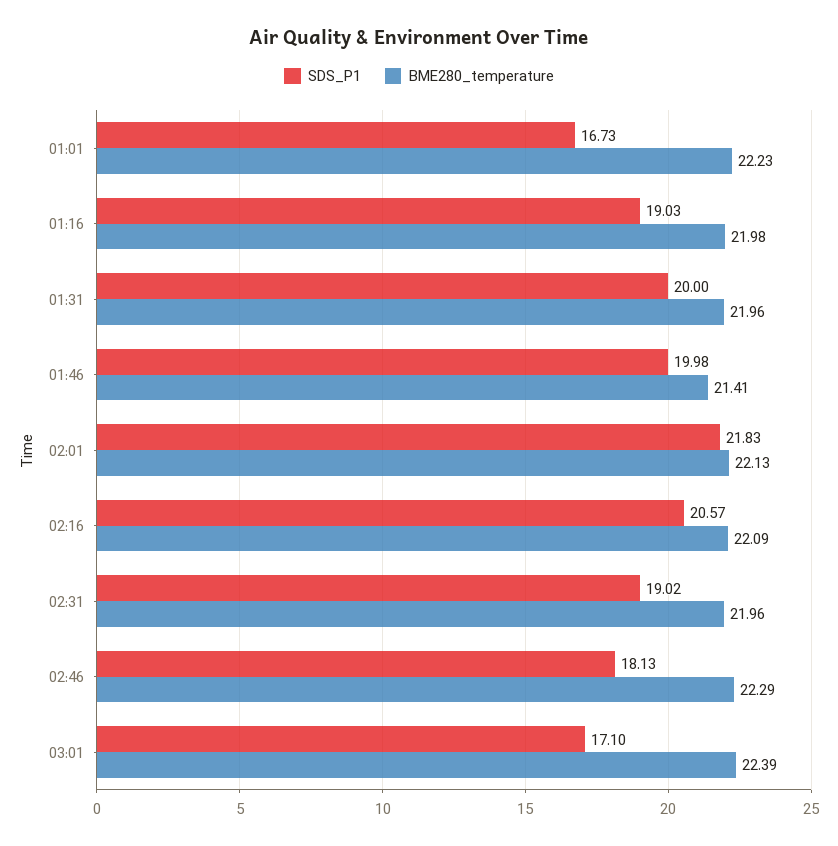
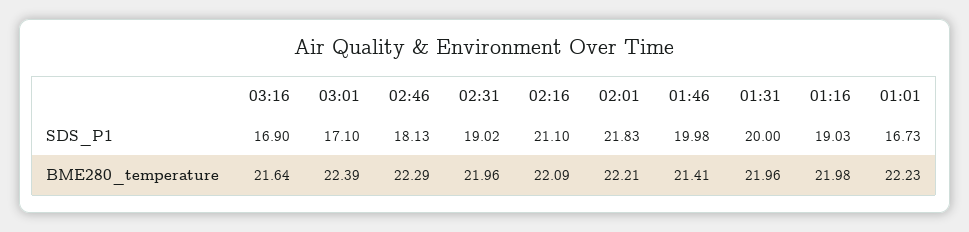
BME280_temperature, 02:01: 22.13 -> 22.21
SDS_P1, 02:16: 20.57 -> 21.1
SDS_P1, 03:16: none -> 16.9
BME280_temperature, 03:16: none -> 21.64

